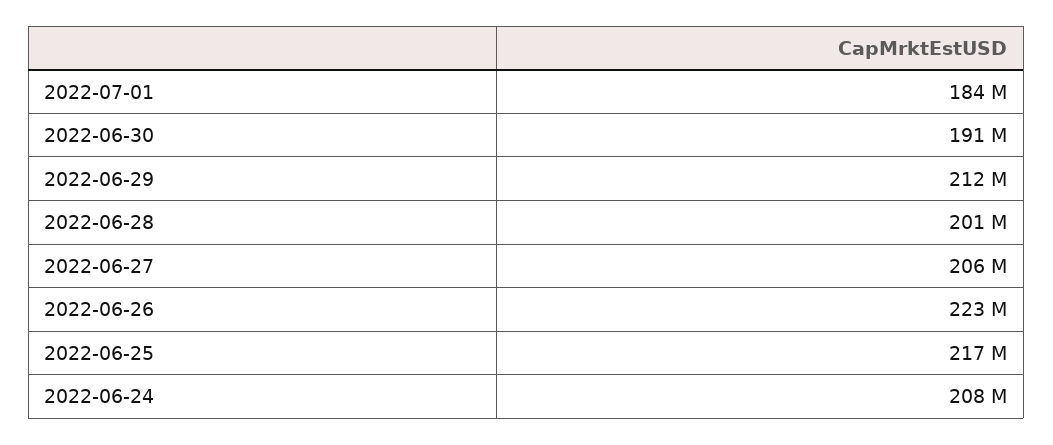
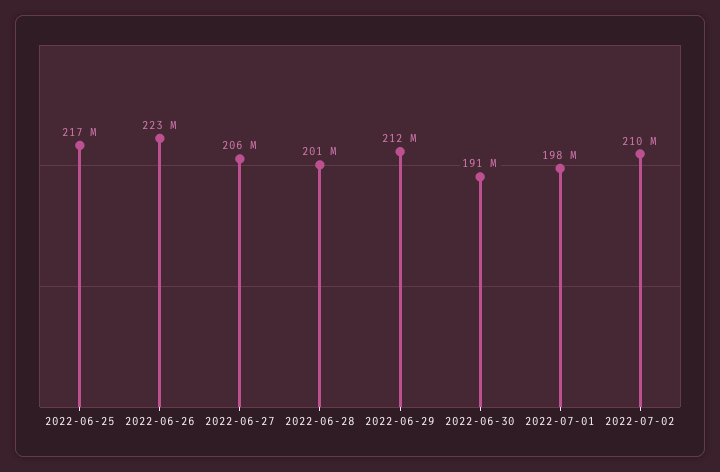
2022-07-01: 184000000 -> 198000000
2022-06-24: 208000000 -> none
2022-07-02: none -> 210000000

